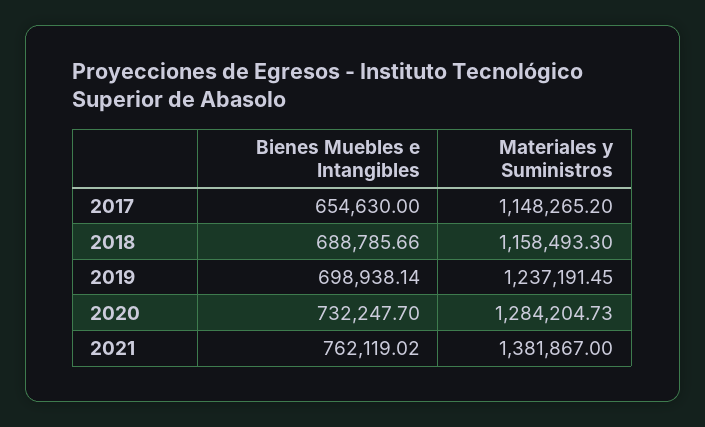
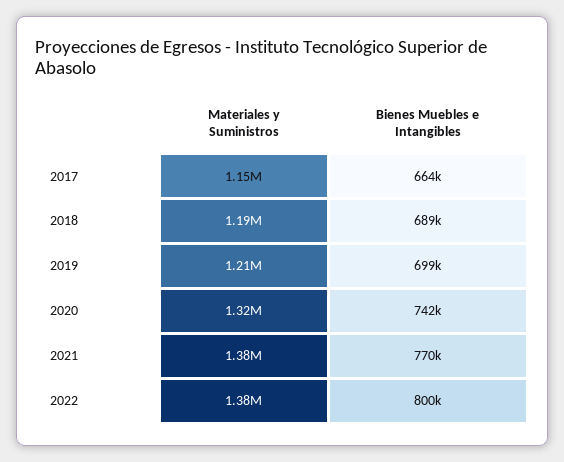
Bienes Muebles e Intangibles, 2017: 654630 -> 664000
Materiales y Suministros, 2018: 1158493.3 -> 1190000
Materiales y Suministros, 2019: 1237191.45 -> 1210000
Bienes Muebles e Intangibles, 2020: 732247.7 -> 742000
Materiales y Suministros, 2020: 1284204.73 -> 1320000
Bienes Muebles e Intangibles, 2021: 762119.02 -> 770000
Materiales y Suministros, 2022: none -> 1380000
Bienes Muebles e Intangibles, 2022: none -> 800000

